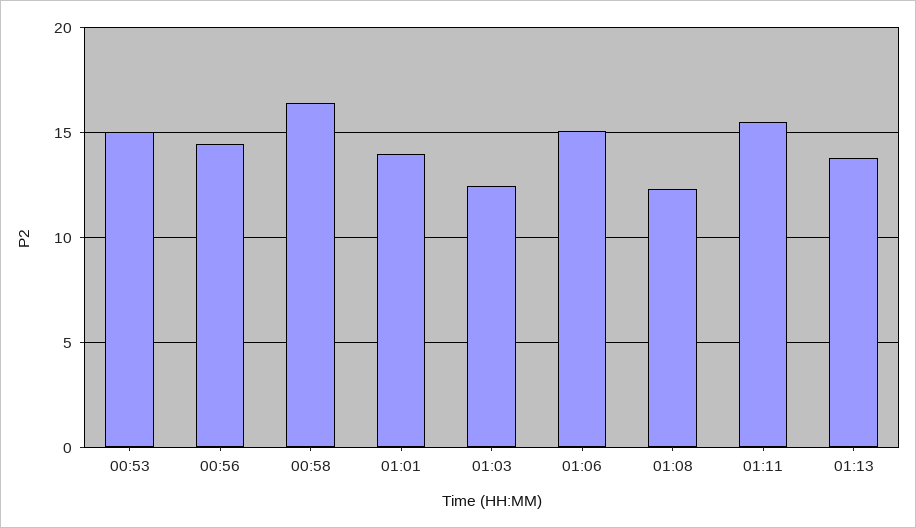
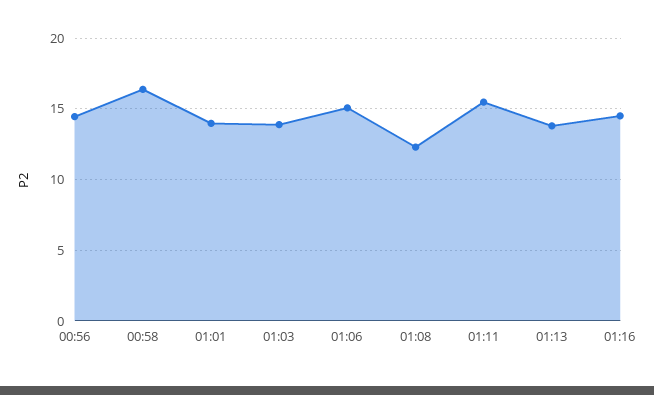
00:53: 15 -> none
01:03: 12.5 -> 14
01:16: none -> 14.5

